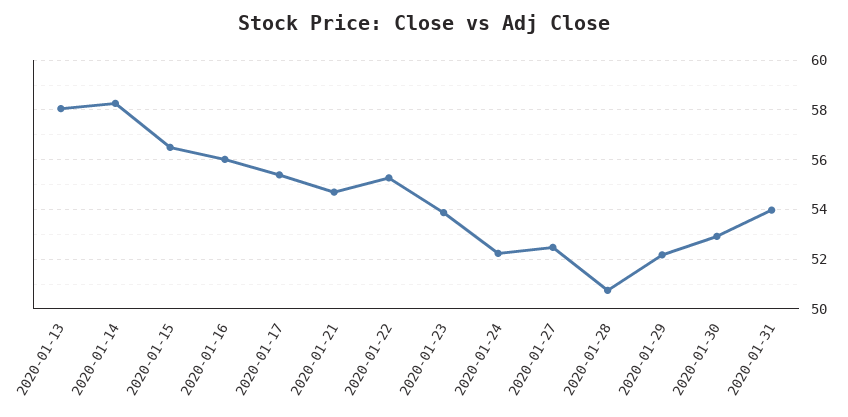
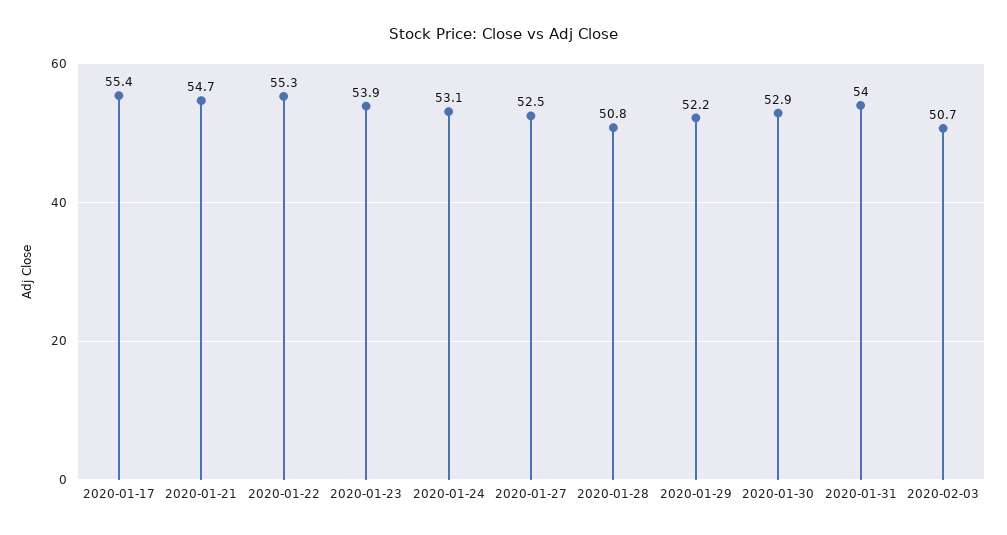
2020-01-13: 58 -> none
2020-01-14: 58.25 -> none
2020-01-15: 56.5 -> none
2020-01-16: 56 -> none
2020-01-24: 52.25 -> 53.1
2020-02-03: none -> 50.7

